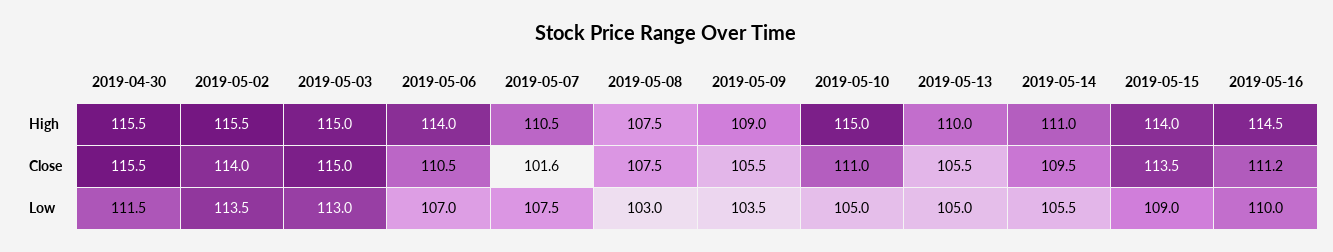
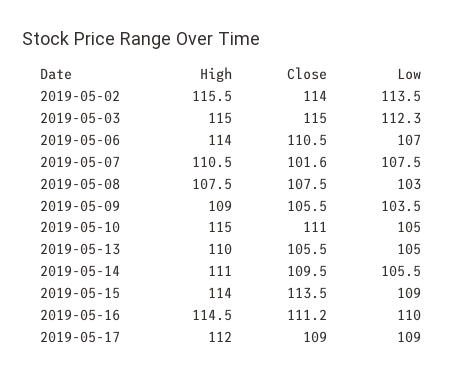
2019-04-30, High: 115.5 -> none
2019-04-30, Close: 115.5 -> none
2019-04-30, Low: 111.5 -> none
2019-05-03, Low: 113 -> 112.3
2019-05-17, High: none -> 112
2019-05-17, Close: none -> 109
2019-05-17, Low: none -> 109

